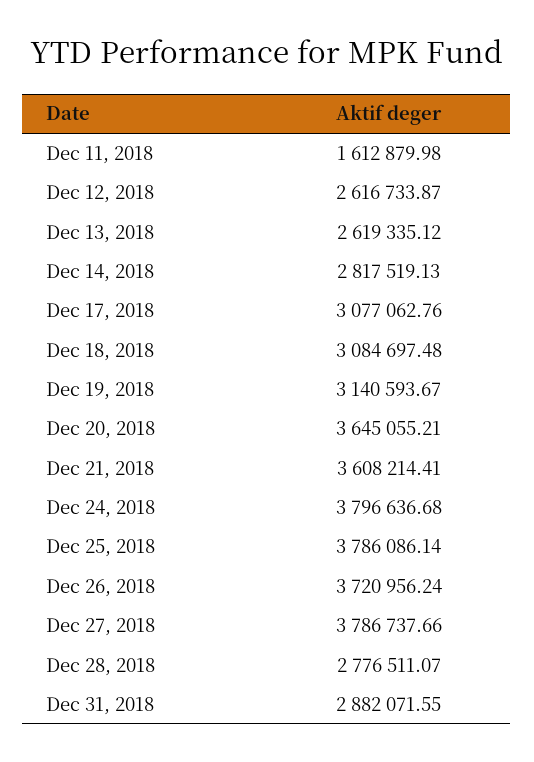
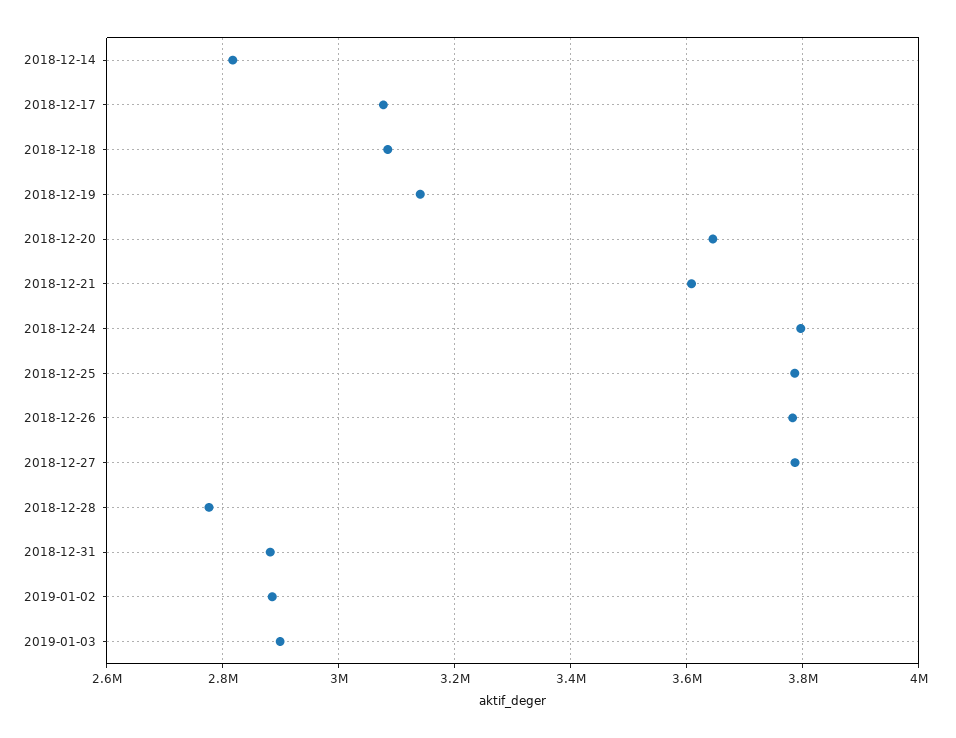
Dec 11, 2018: 1612879.98 -> none
Dec 12, 2018: 2616733.87 -> none
Dec 13, 2018: 2619335.12 -> none
Dec 26, 2018: 3720956.24 -> 3780000
2019-01-02: none -> 2880000
2019-01-03: none -> 2900000

